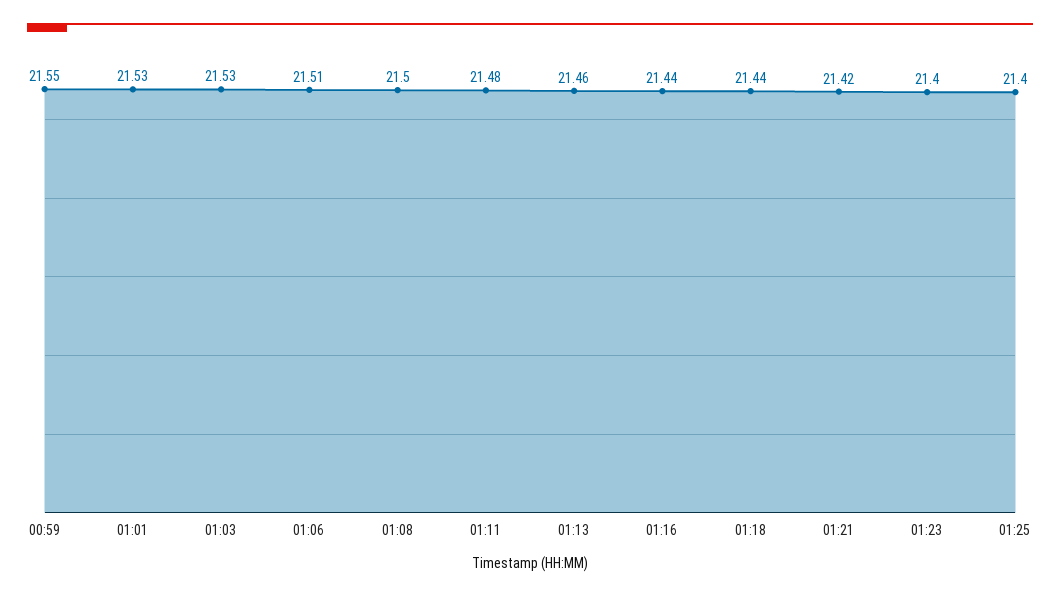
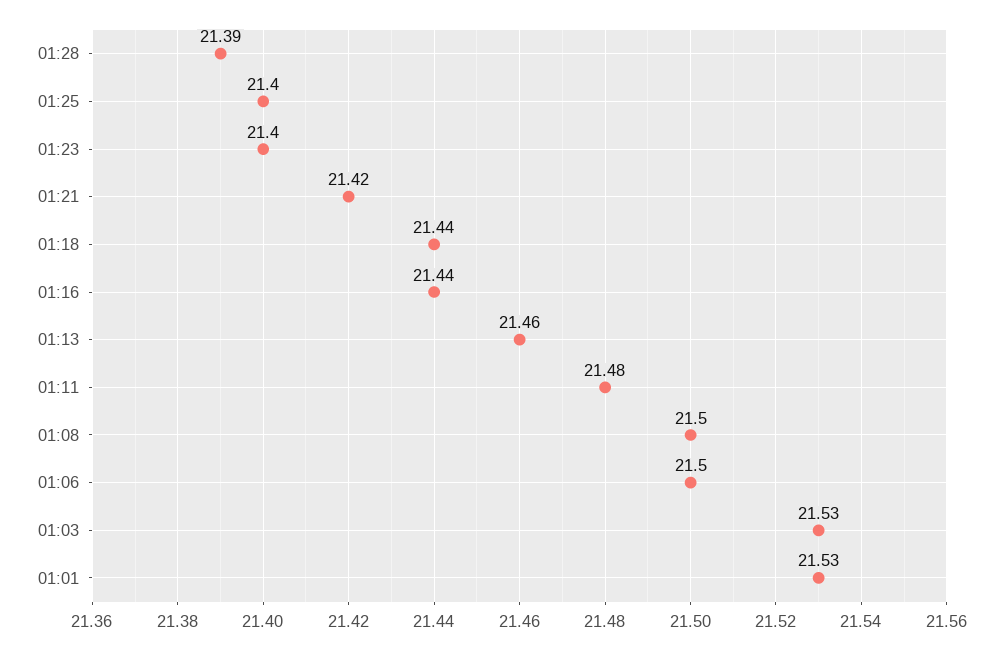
00:59: 21.55 -> none
01:06: 21.51 -> 21.5
01:28: none -> 21.39

